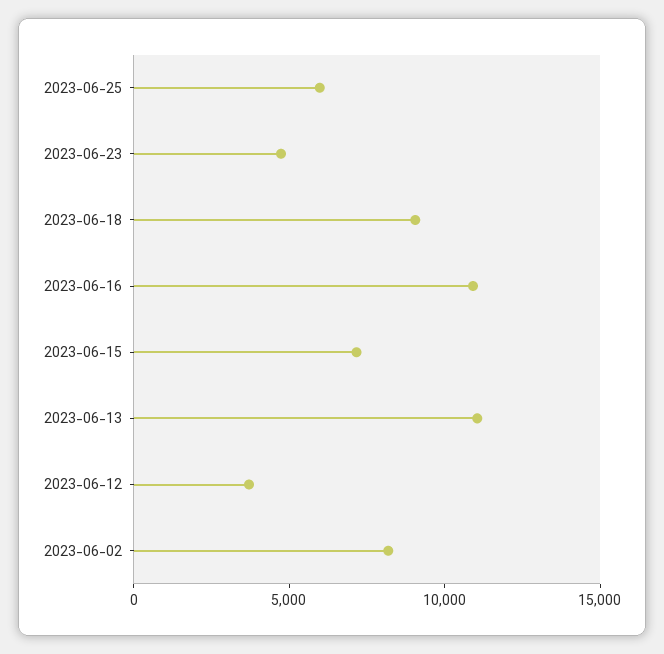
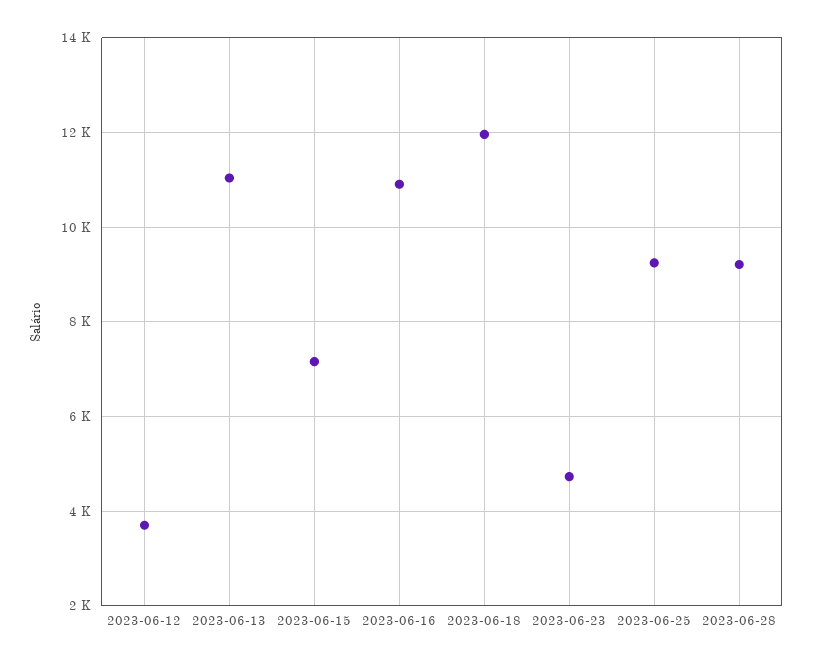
2023-06-25: 6000 -> 9200
2023-06-18: 9000 -> 12000
2023-06-02: 8000 -> none
2023-06-28: none -> 9200

